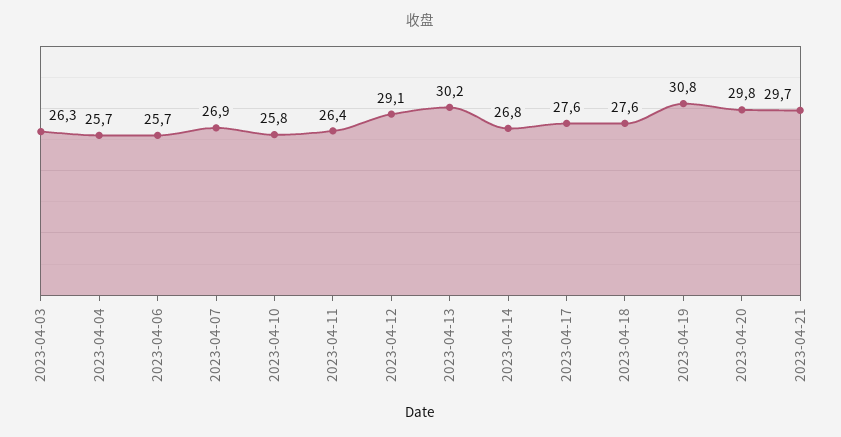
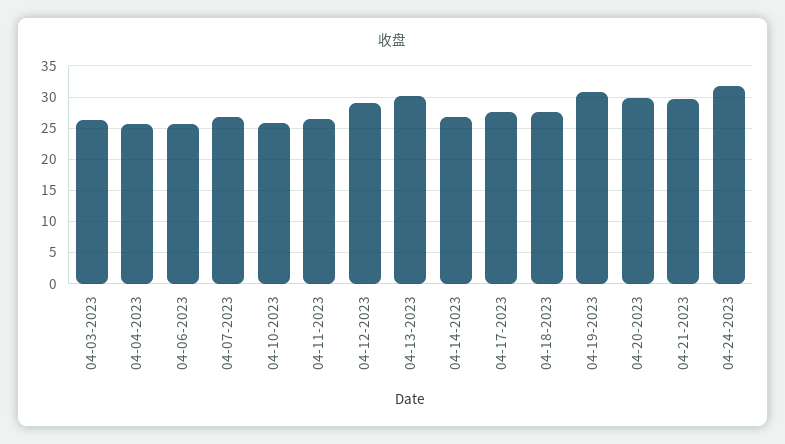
04-24-2023: none -> 32

